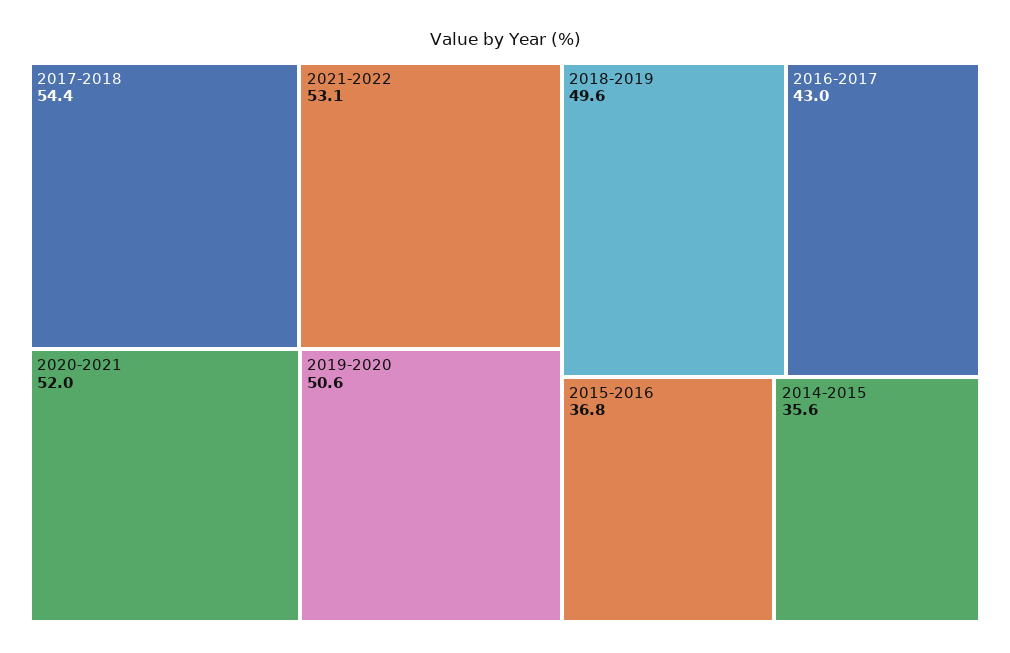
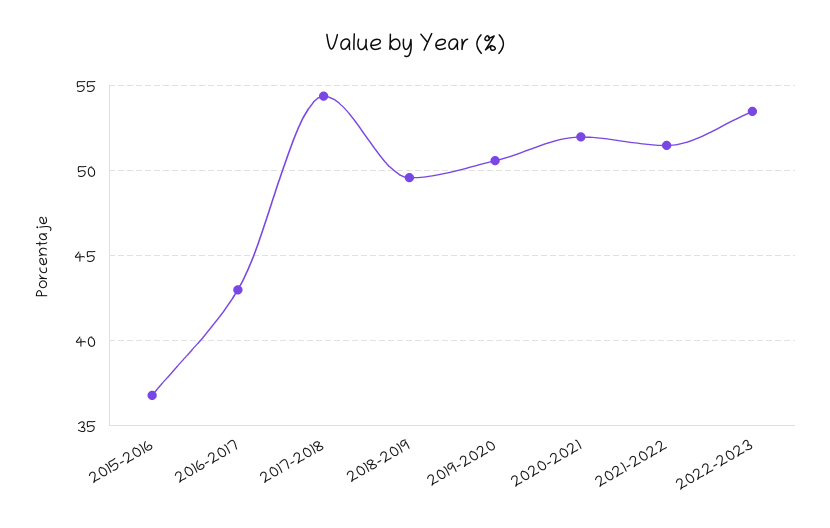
2021-2022: 53.1 -> 51.5
2014-2015: 35.6 -> none
2022-2023: none -> 53.5

